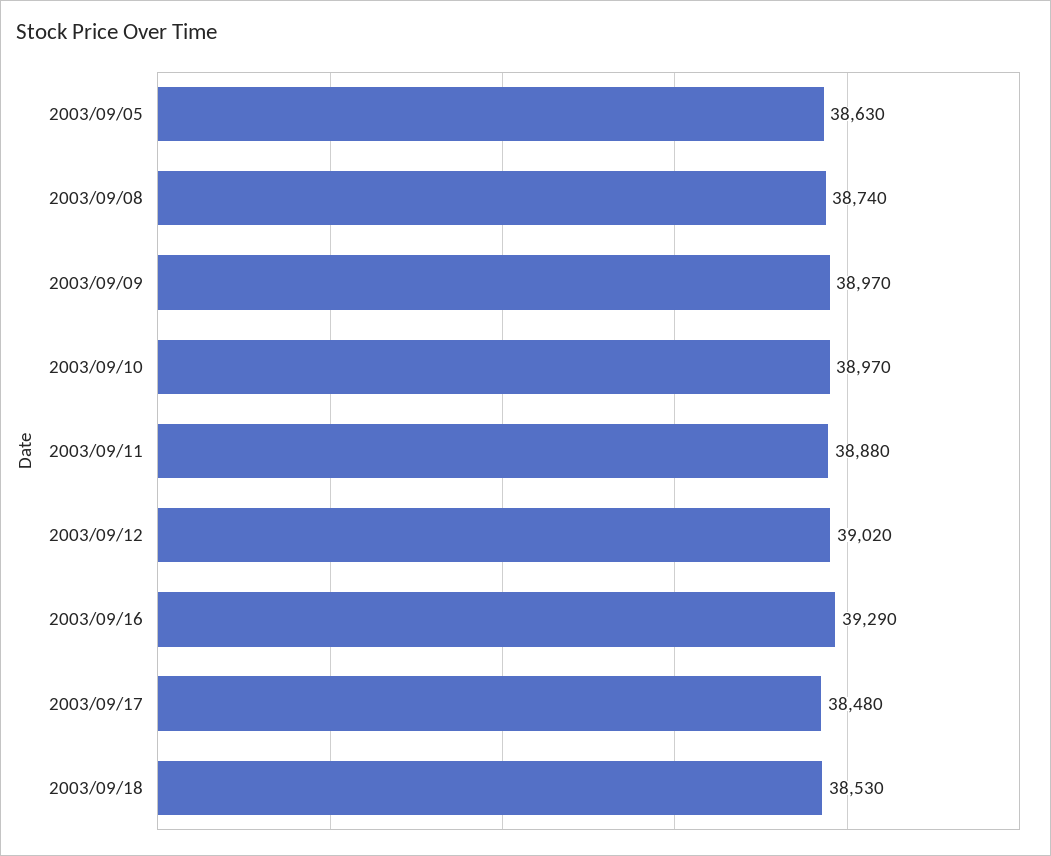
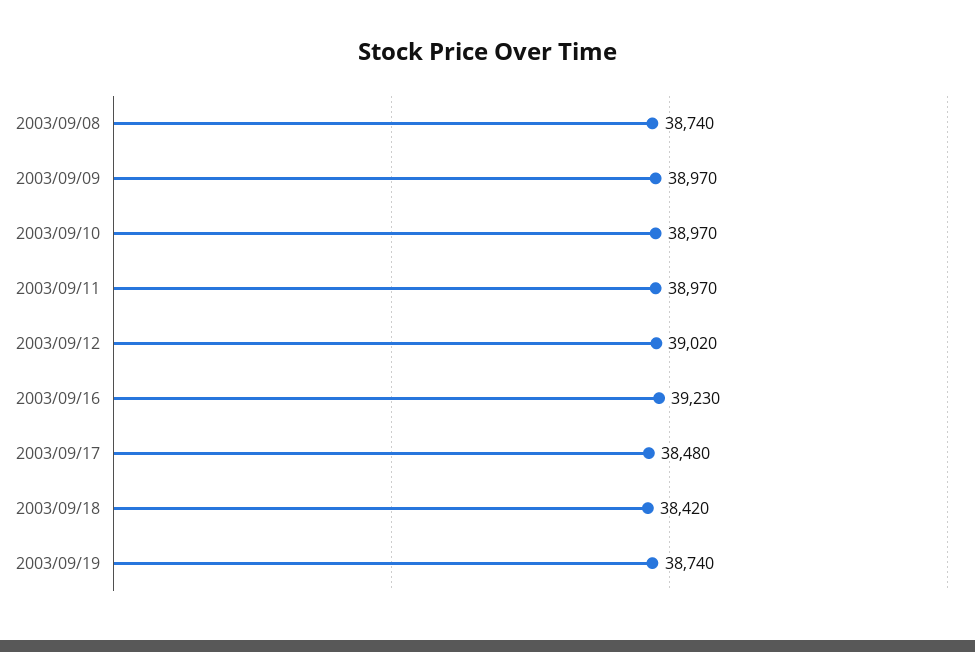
2003/09/05: 38630 -> none
2003/09/11: 38880 -> 38970
2003/09/16: 39290 -> 39230
2003/09/18: 38530 -> 38420
2003/09/19: none -> 38740

